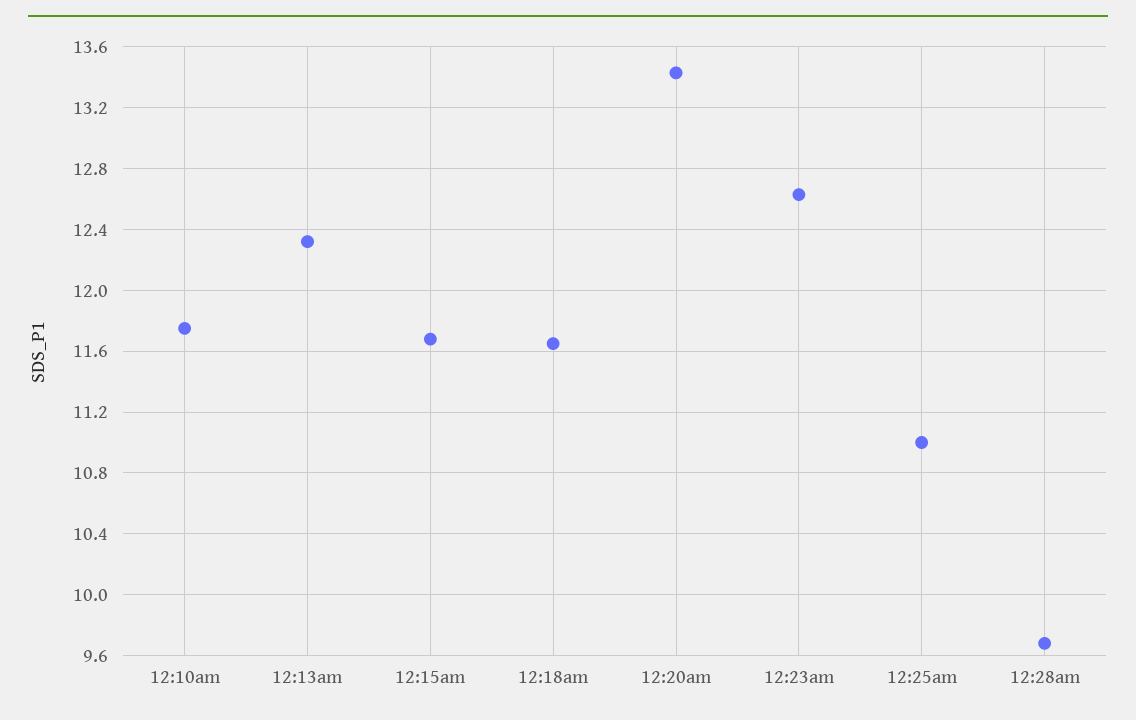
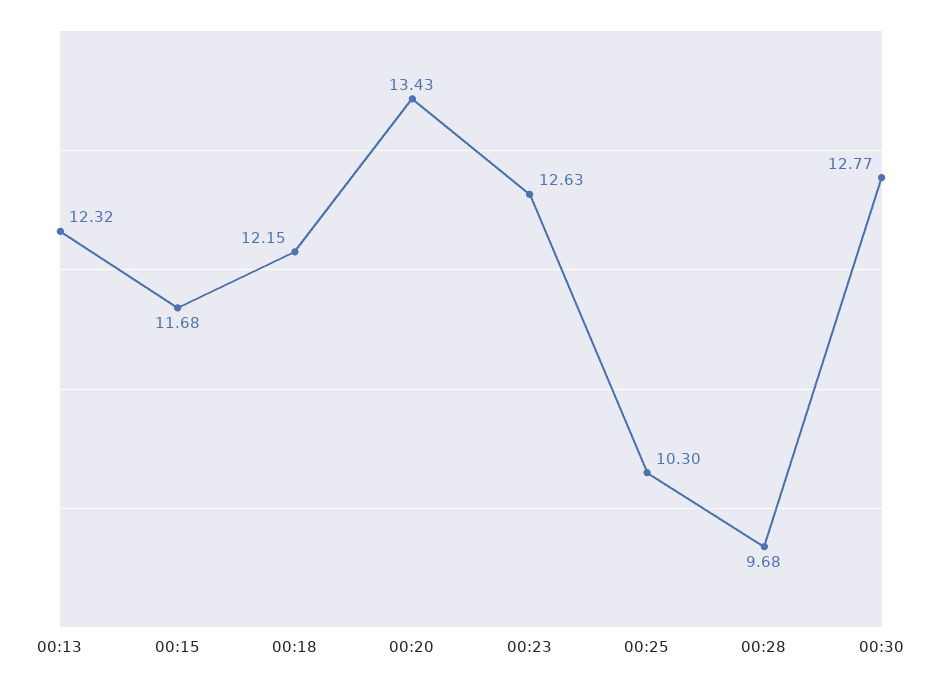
12:10am: 11.75 -> none
12:18am: 11.65 -> 12.15
12:25am: 11 -> 10.3
00:30: none -> 12.77

